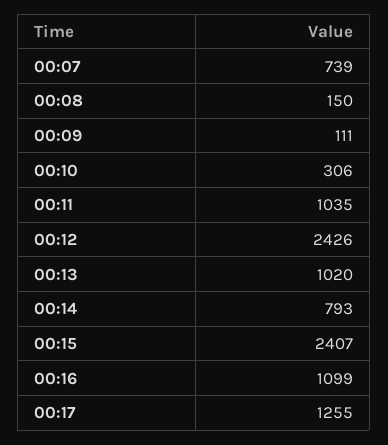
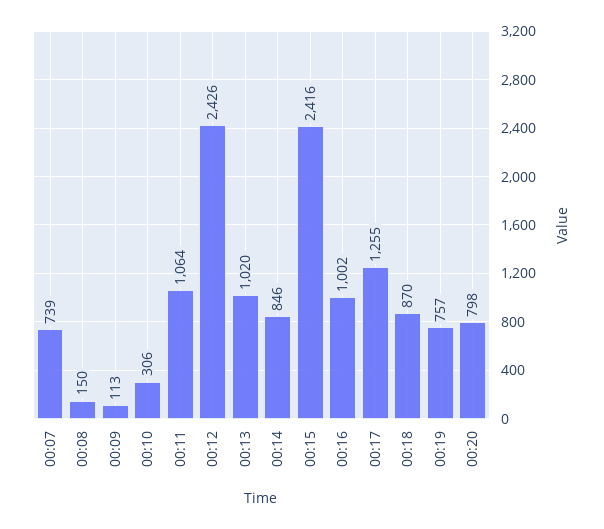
00:09: 111 -> 113
00:11: 1035 -> 1064
00:14: 793 -> 846
00:15: 2407 -> 2416
00:16: 1099 -> 1002
00:18: none -> 870
00:19: none -> 757
00:20: none -> 798

